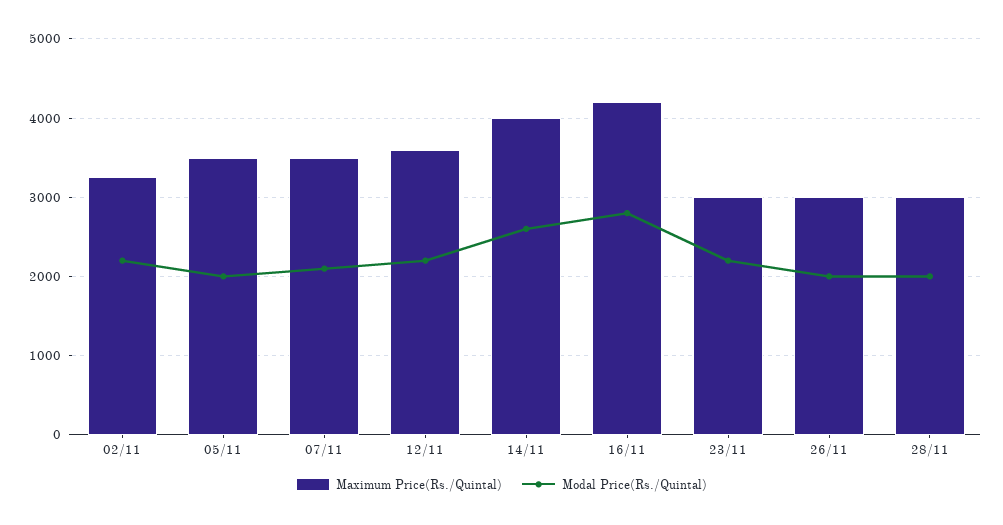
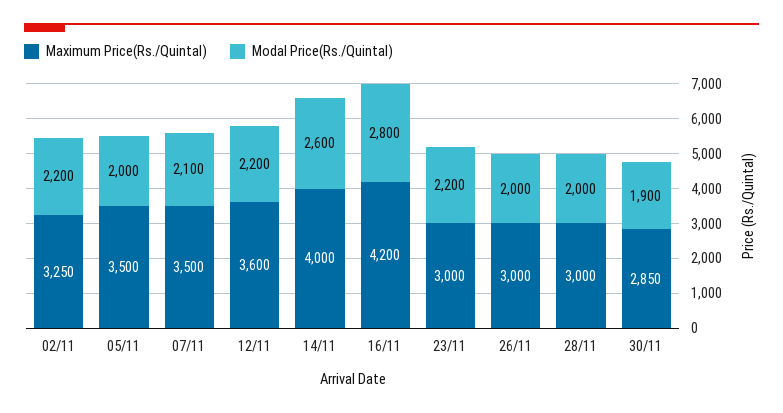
Maximum Price(Rs./Quintal), 30/11: none -> 2850
Modal Price(Rs./Quintal), 30/11: none -> 1900

